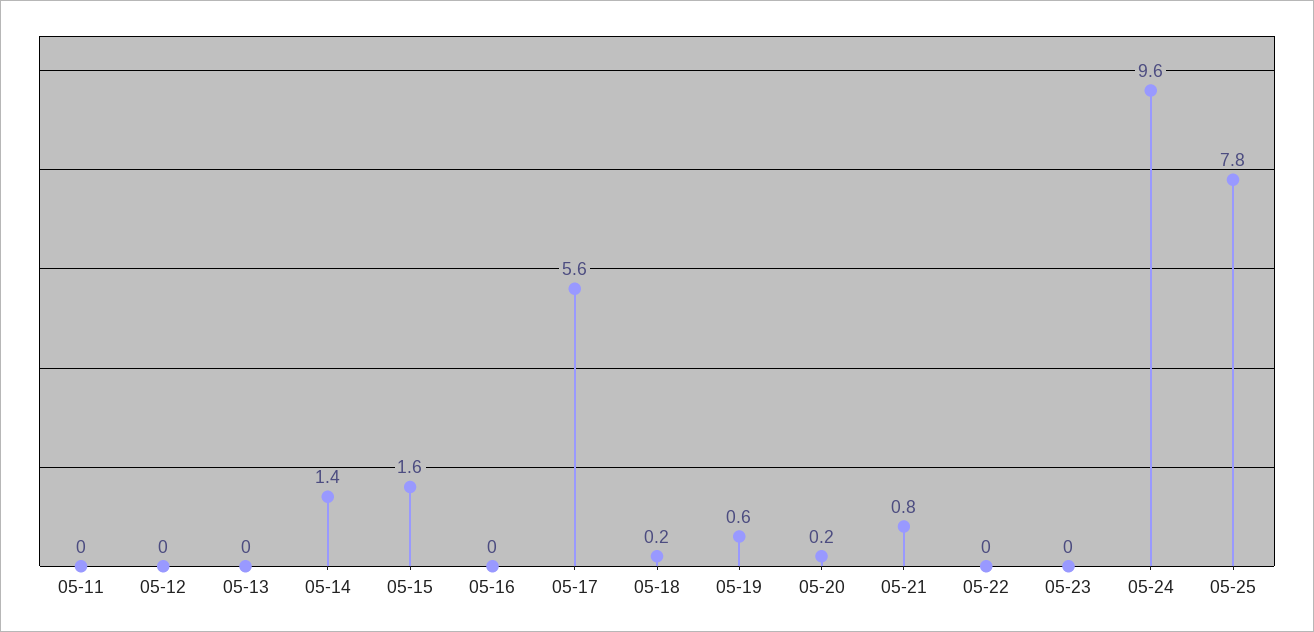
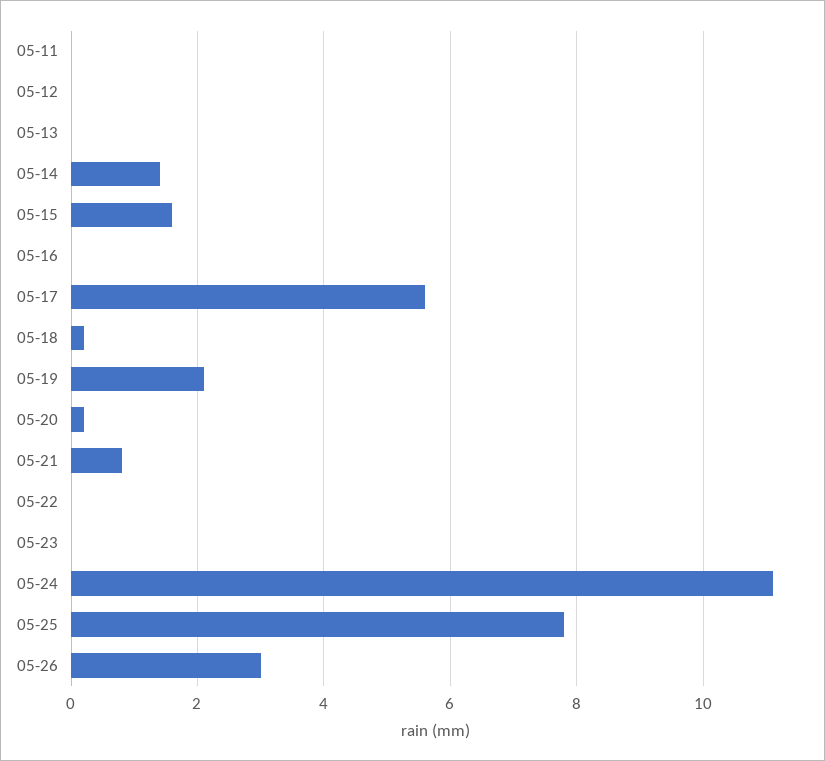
05-19: 0.6 -> 2
05-24: 9.6 -> 11
05-26: none -> 3

